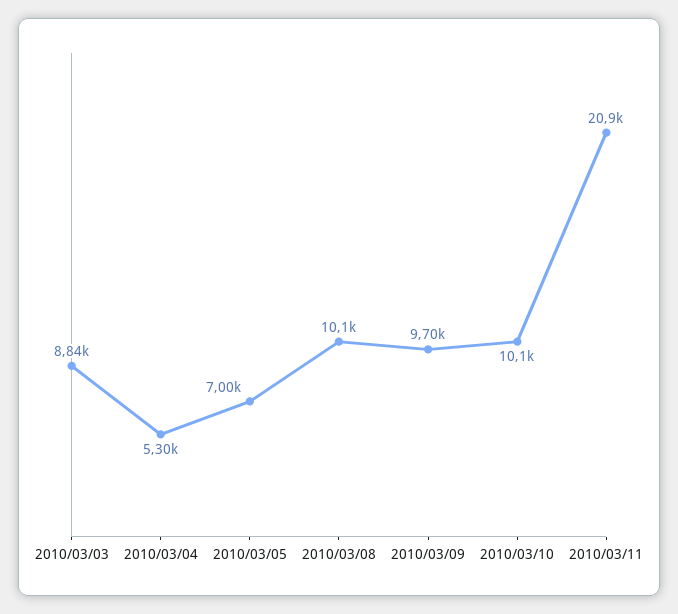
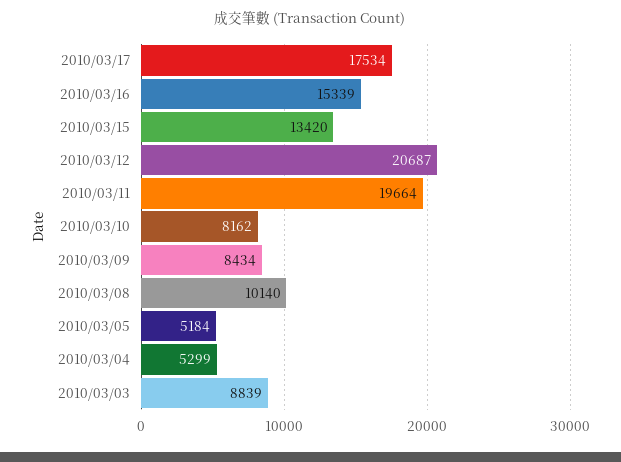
2010/03/05: 7000 -> 5184
2010/03/09: 9700 -> 8434
2010/03/10: 10100 -> 8162
2010/03/11: 20900 -> 19664
2010/03/17: none -> 17534
2010/03/16: none -> 15339
2010/03/15: none -> 13420
2010/03/12: none -> 20687

